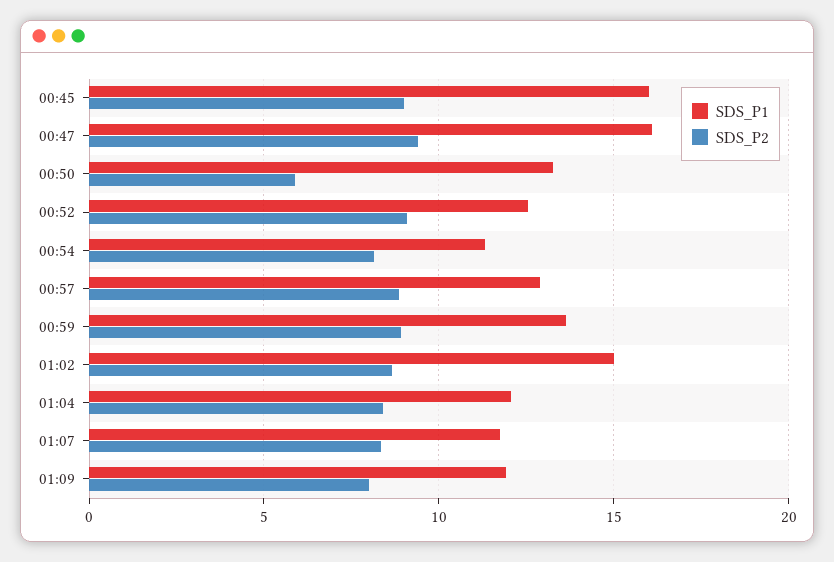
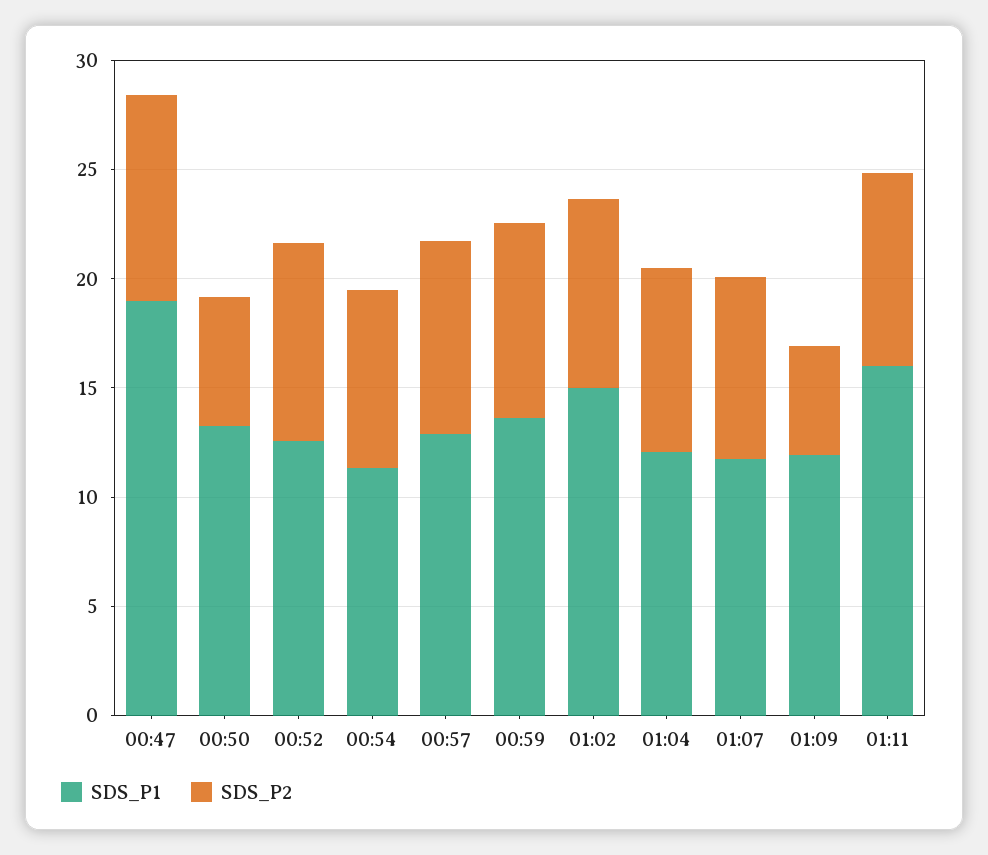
SDS_P1, 00:45: 16 -> none
SDS_P2, 00:45: 9 -> none
SDS_P1, 00:47: 16 -> 19
SDS_P2, 01:09: 8 -> 5
SDS_P1, 01:11: none -> 16
SDS_P2, 01:11: none -> 9

